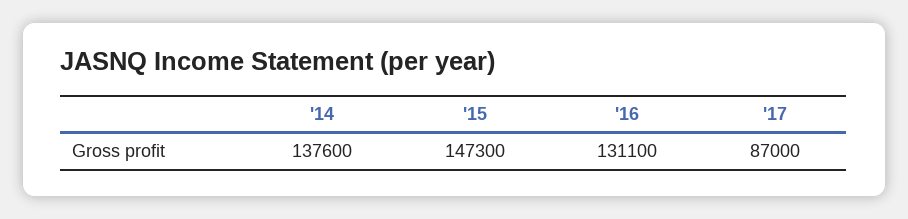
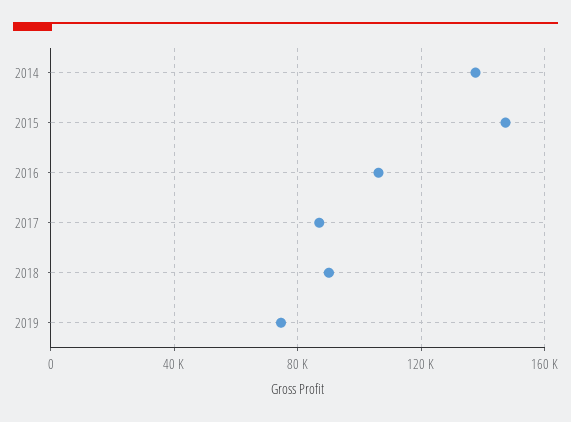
'16: 131100 -> 105000
2018: none -> 90000
2019: none -> 75000

